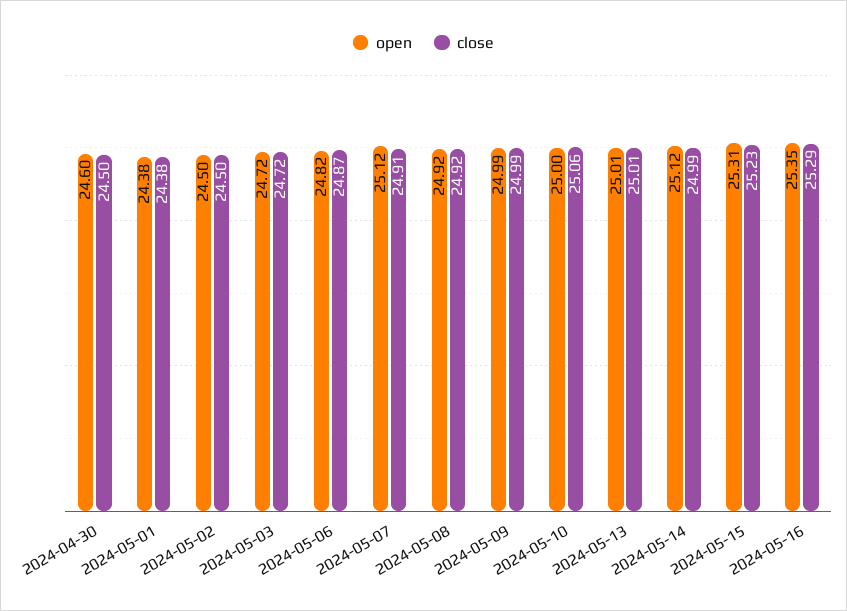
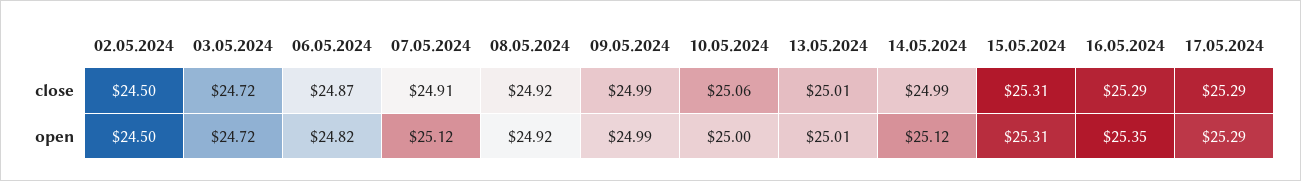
open, 2024-04-30: 24.6 -> none
close, 2024-04-30: 24.5 -> none
open, 2024-05-01: 24.38 -> none
close, 2024-05-01: 24.38 -> none
close, 2024-05-15: 25.23 -> 25.31
close, 17.05.2024: none -> 25.29
open, 17.05.2024: none -> 25.29

